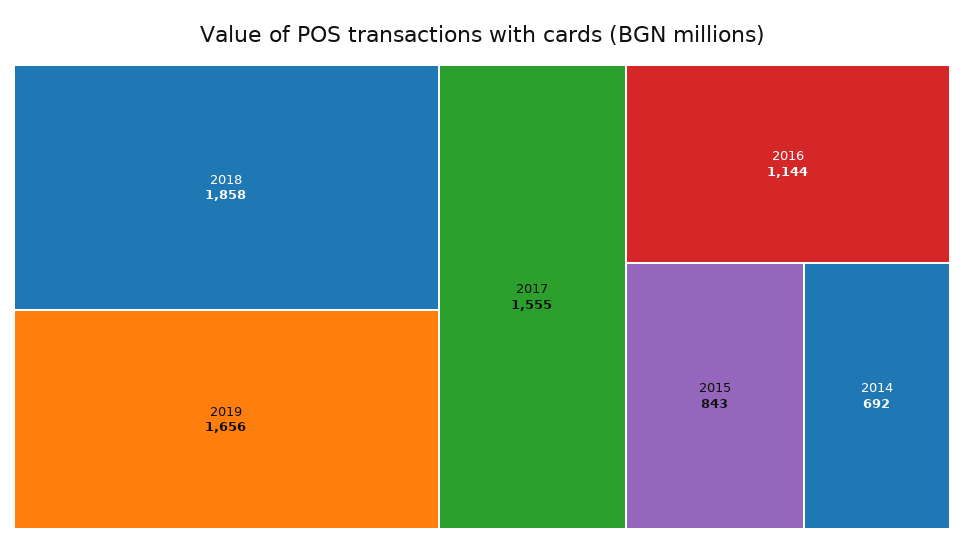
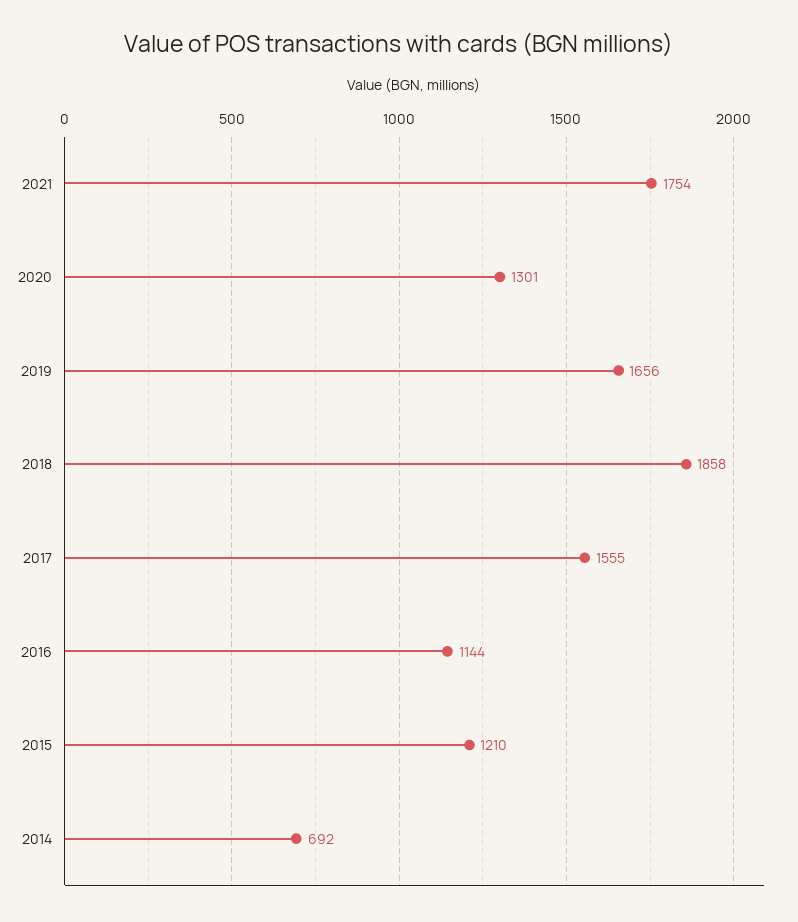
2015: 843 -> 1210
2021: none -> 1754
2020: none -> 1301

